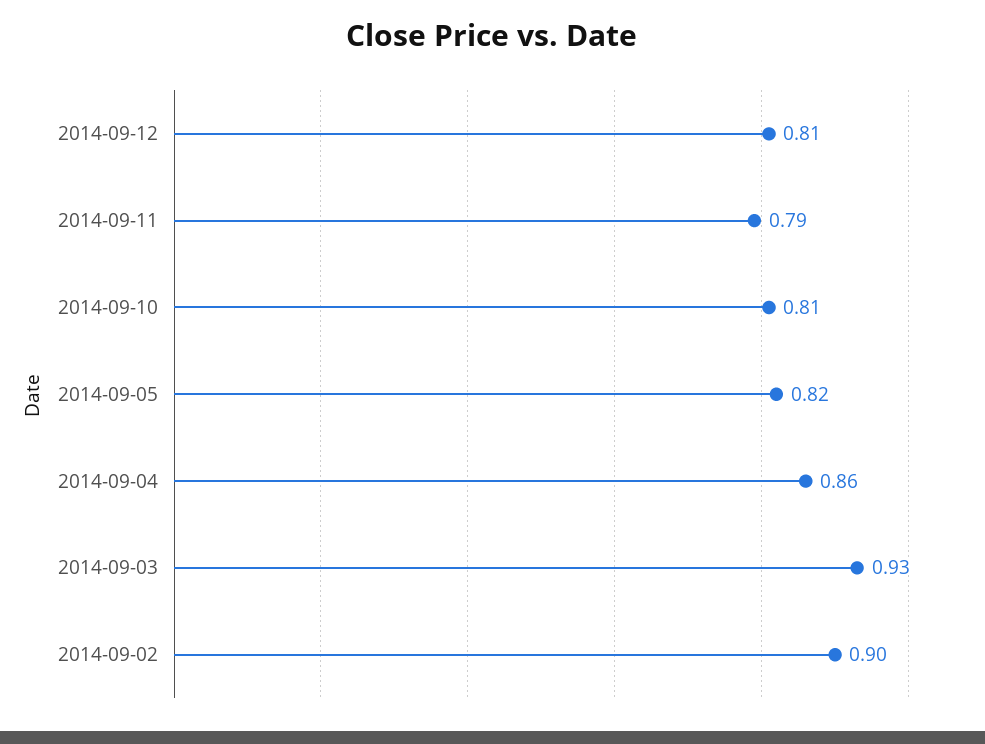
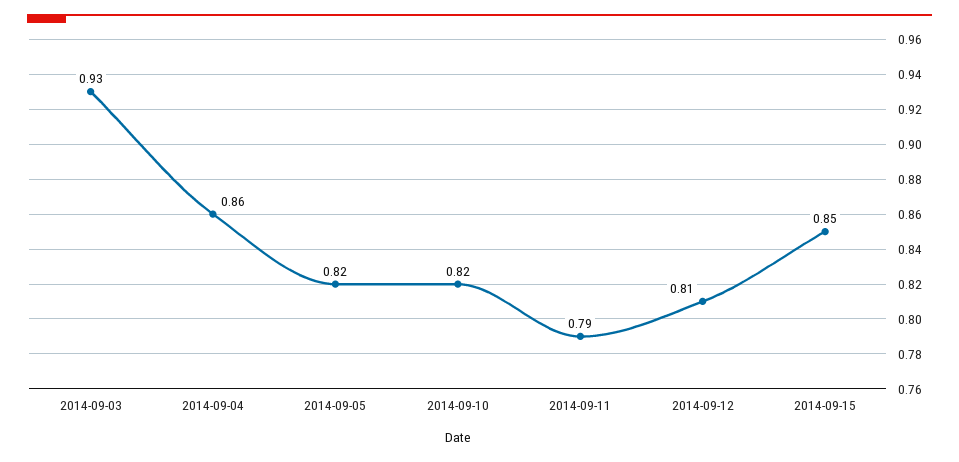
2014-09-10: 0.81 -> 0.82
2014-09-02: 0.9 -> none
2014-09-15: none -> 0.85

